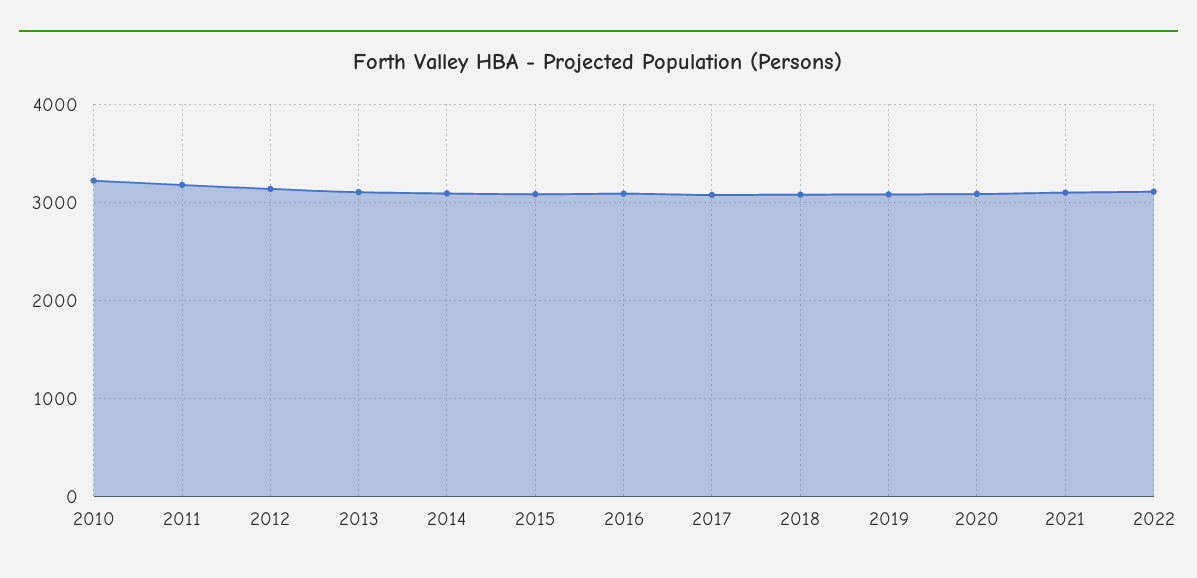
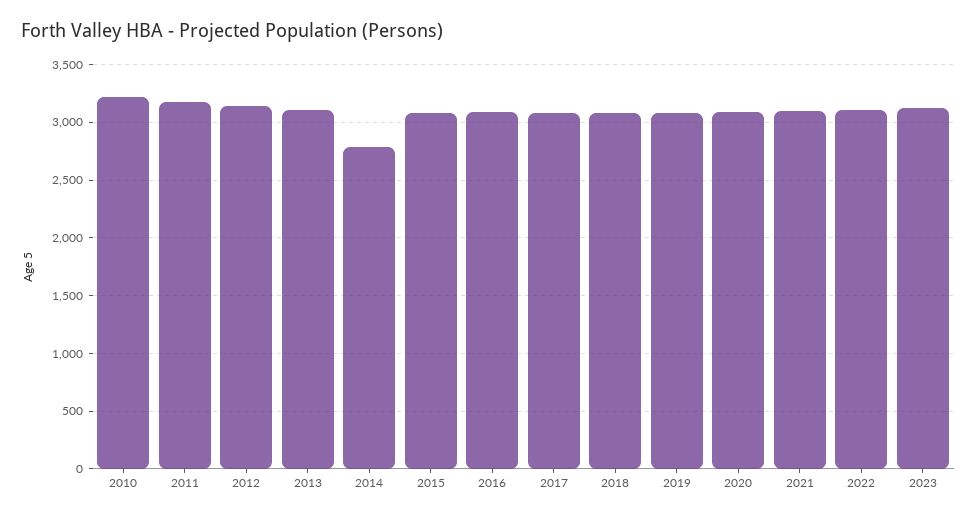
2014: 3100 -> 2800
2023: none -> 3100

